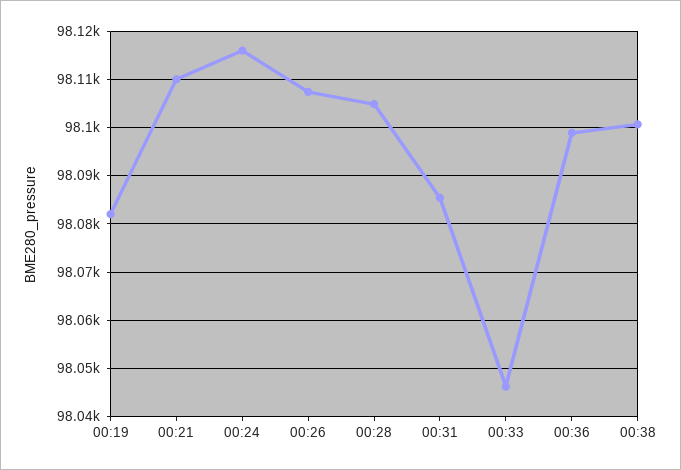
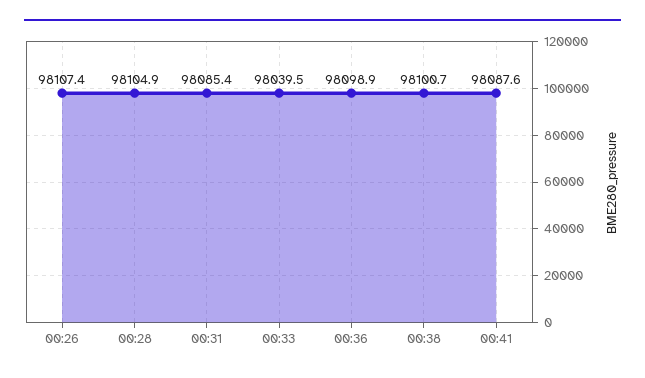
00:19: 98082 -> none
00:21: 98110 -> none
00:24: 98116 -> none
00:33: 98046 -> 98039.5
00:41: none -> 98087.6

